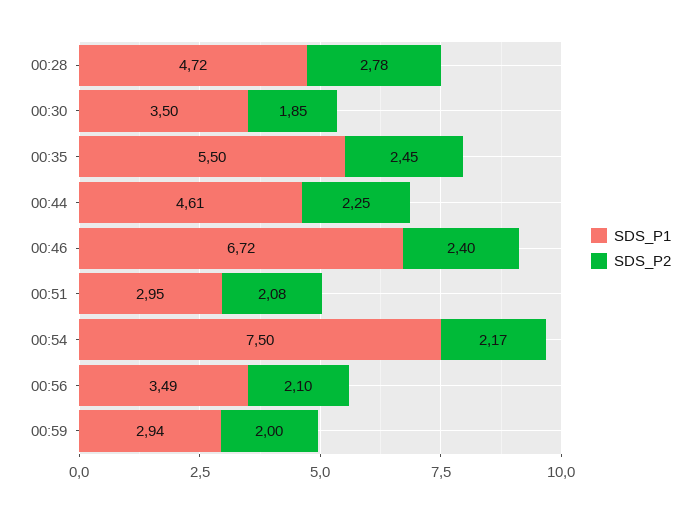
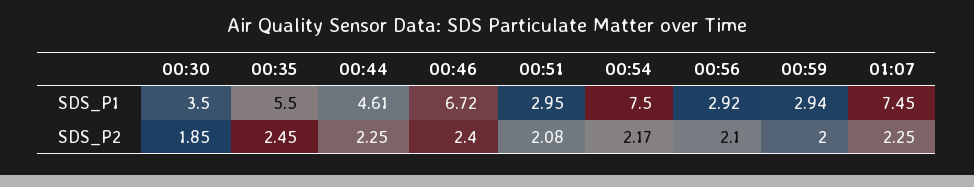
SDS_P1, 00:28: 4.72 -> none
SDS_P2, 00:28: 2.78 -> none
SDS_P1, 00:56: 3.49 -> 2.92
SDS_P1, 01:07: none -> 7.45
SDS_P2, 01:07: none -> 2.25

